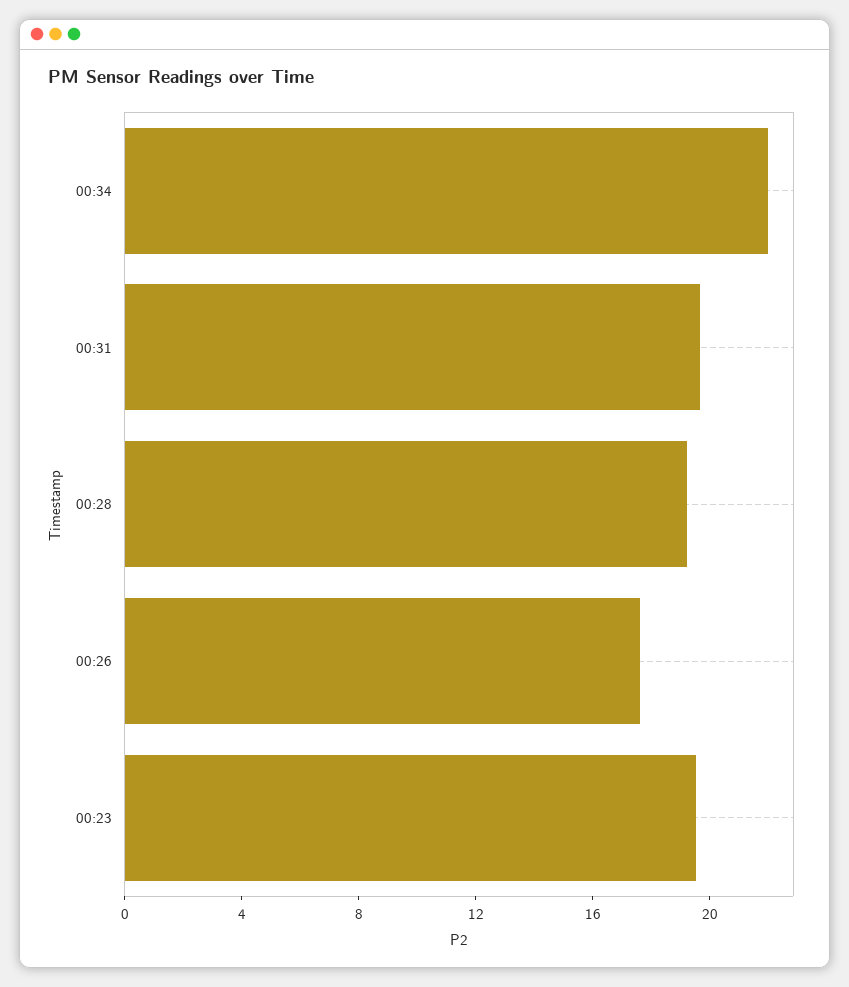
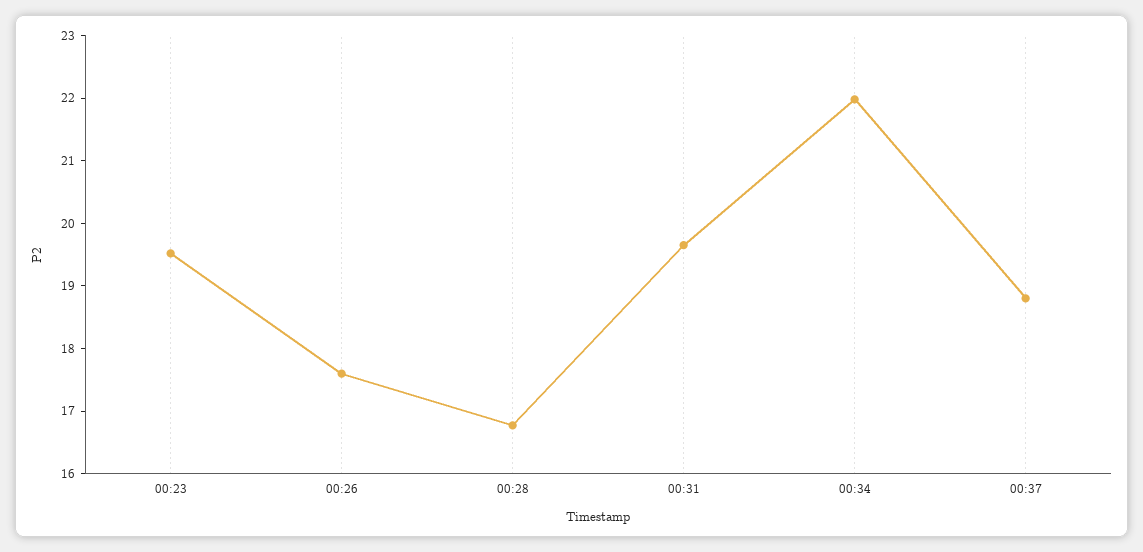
00:28: 19 -> 16.8
00:37: none -> 18.8

